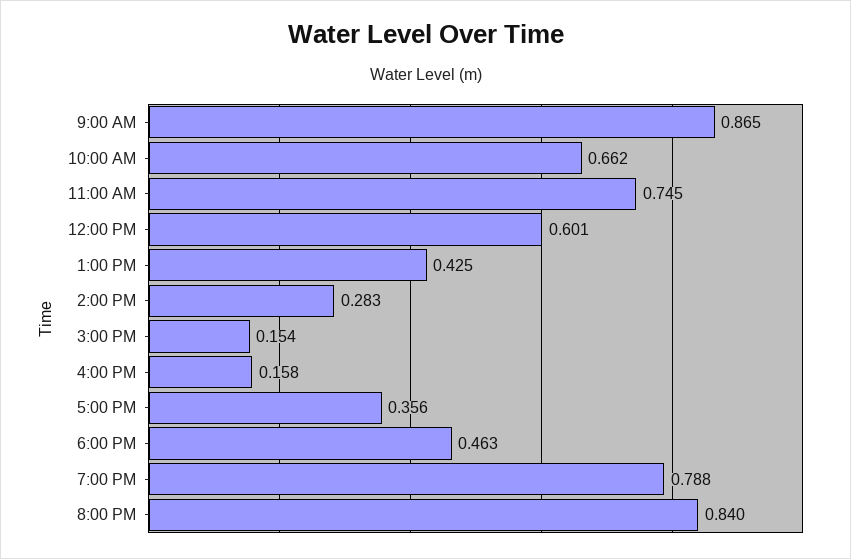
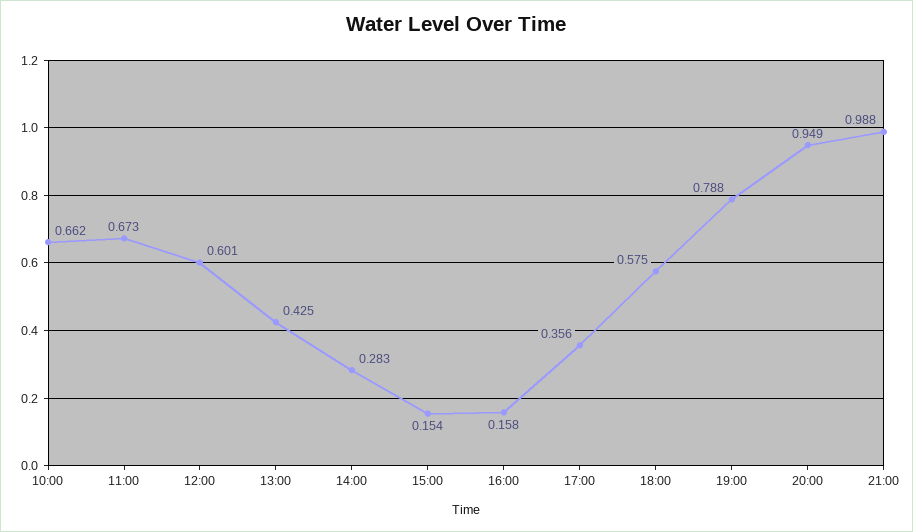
9:00 AM: 0.865 -> none
11:00 AM: 0.745 -> 0.673
6:00 PM: 0.463 -> 0.575
8:00 PM: 0.84 -> 0.949
21:00: none -> 0.988

